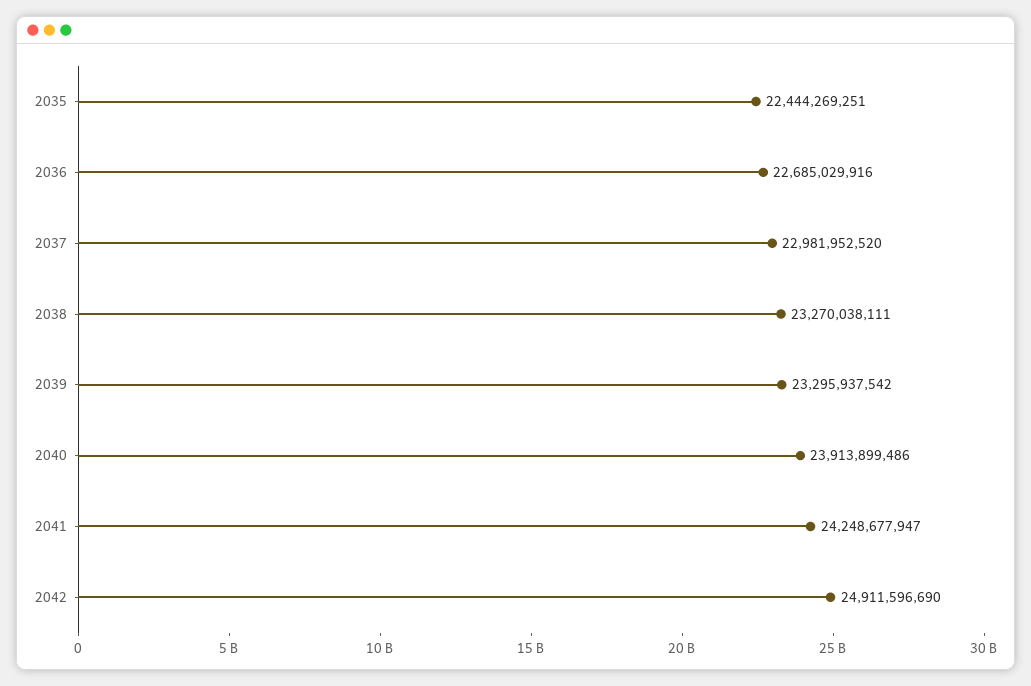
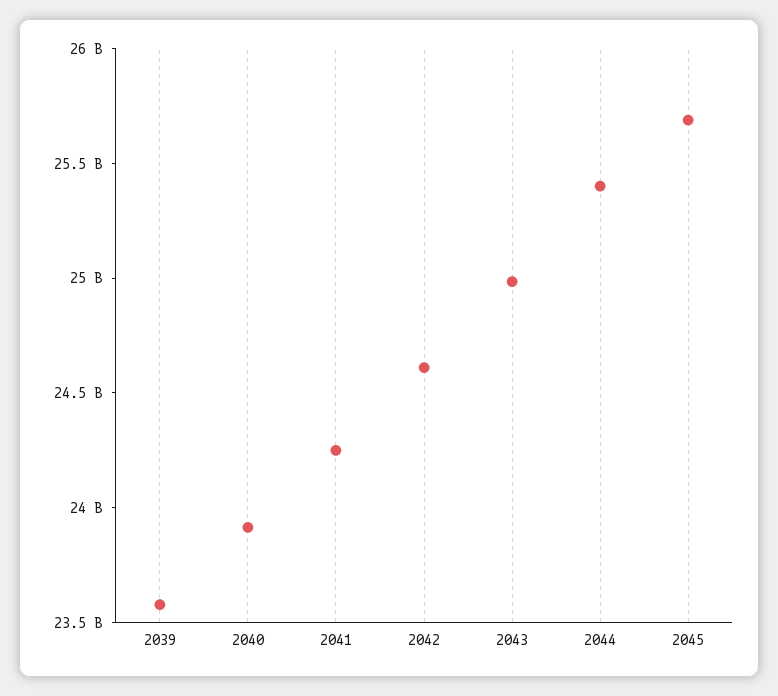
2035: 22444269251 -> none
2036: 22685029916 -> none
2037: 22981952520 -> none
2038: 23270038111 -> none
2039: 23295937542 -> 23600000000
2042: 24911596690 -> 24600000000
2043: none -> 25000000000
2044: none -> 25400000000
2045: none -> 25700000000

